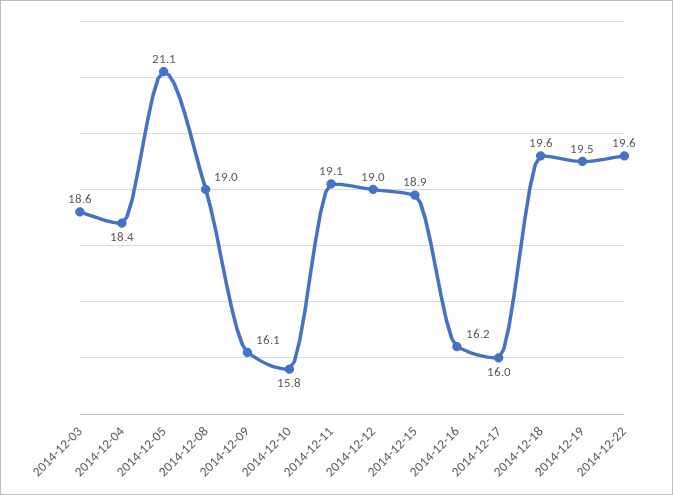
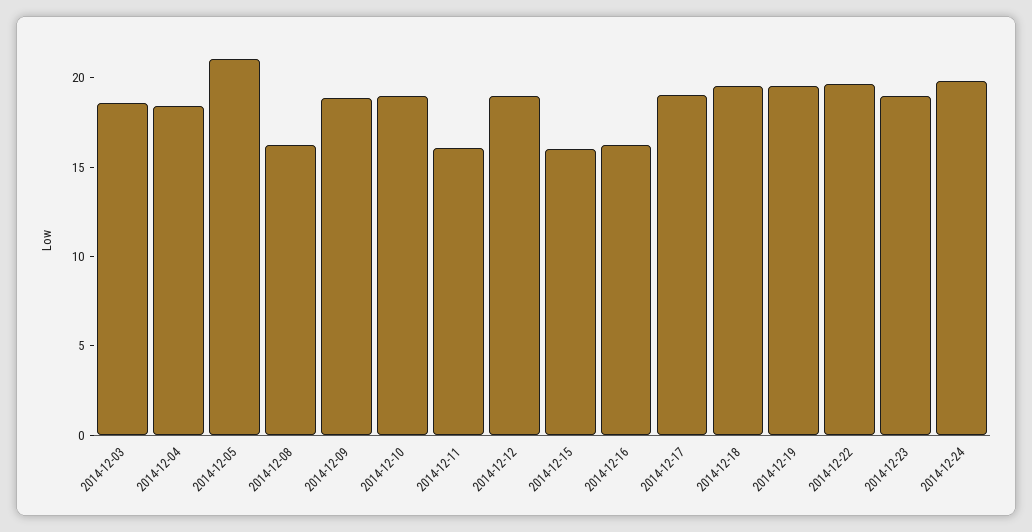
2014-12-08: 19 -> 16
2014-12-09: 16.1 -> 19
2014-12-10: 15.8 -> 19
2014-12-11: 19.1 -> 16
2014-12-15: 18.9 -> 16
2014-12-17: 16 -> 19
2014-12-23: none -> 19
2014-12-24: none -> 20

